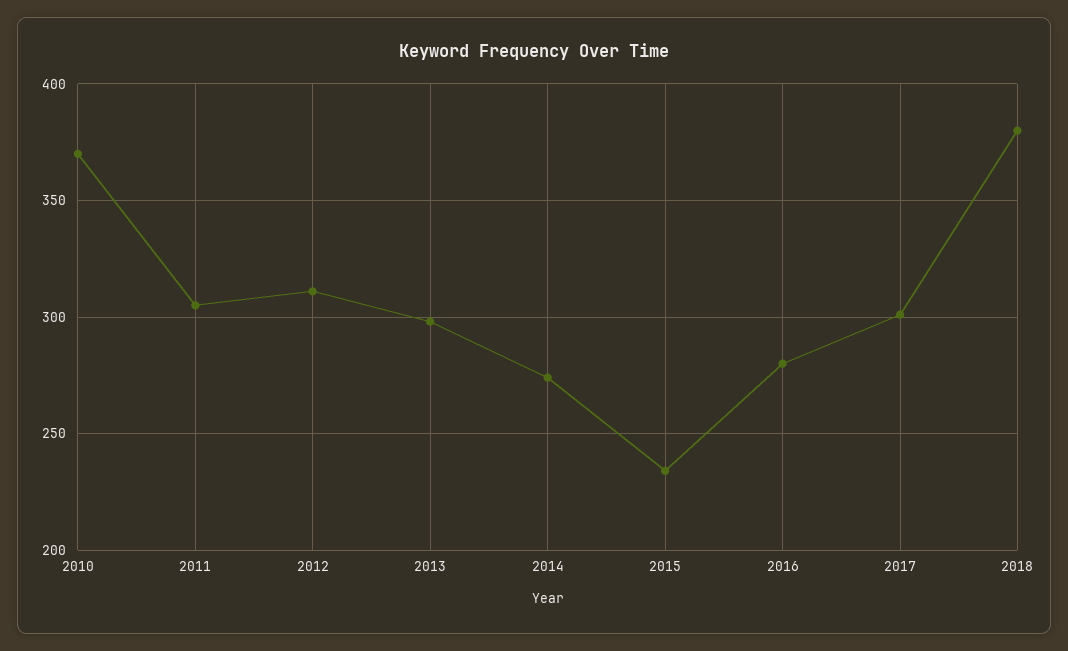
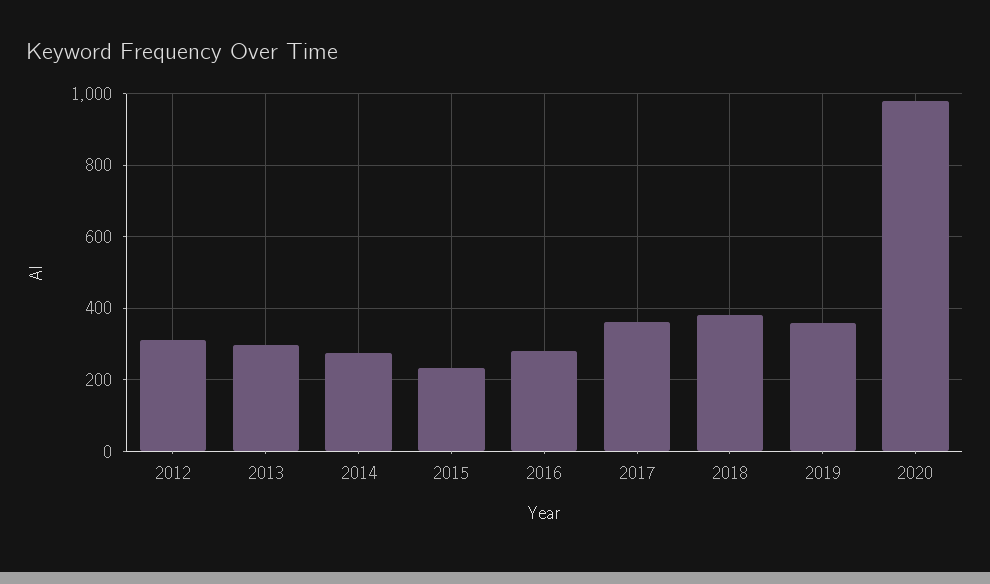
2010: 370 -> none
2011: 305 -> none
2017: 300 -> 360
2019: none -> 360
2020: none -> 980

